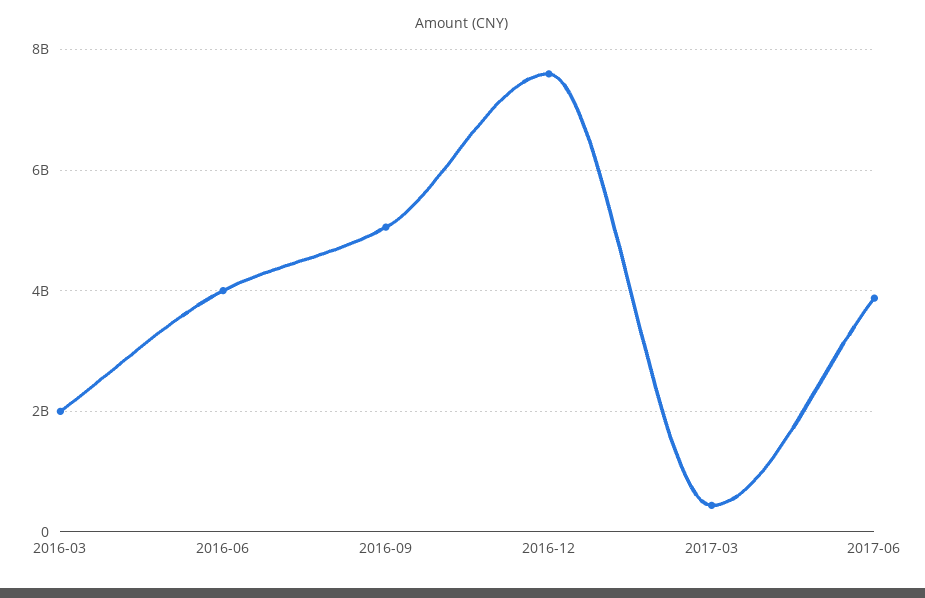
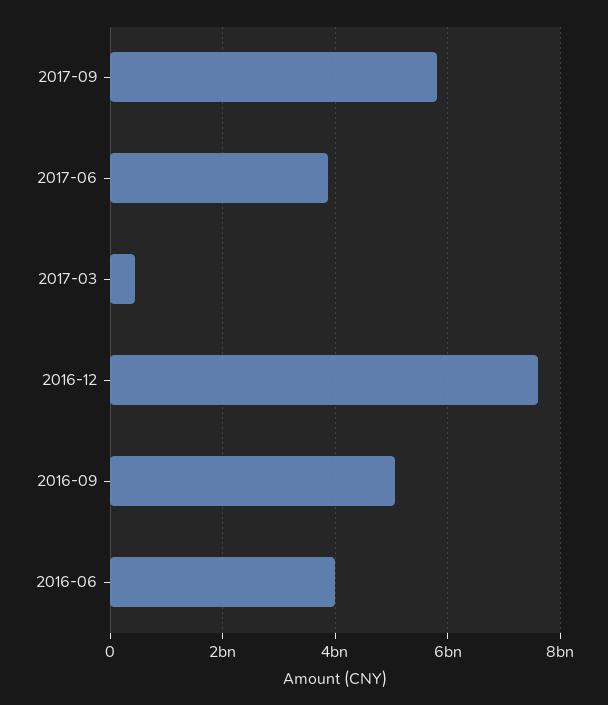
2016-03: 2000000000 -> none
2017-09: none -> 5800000000

